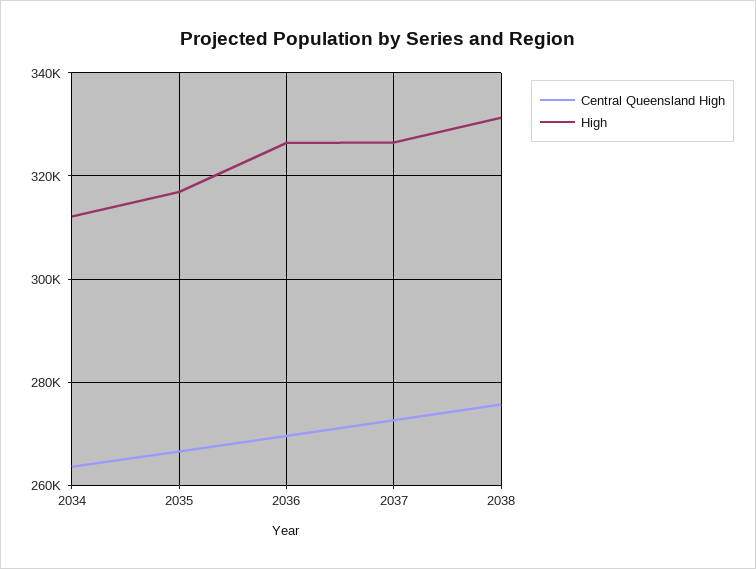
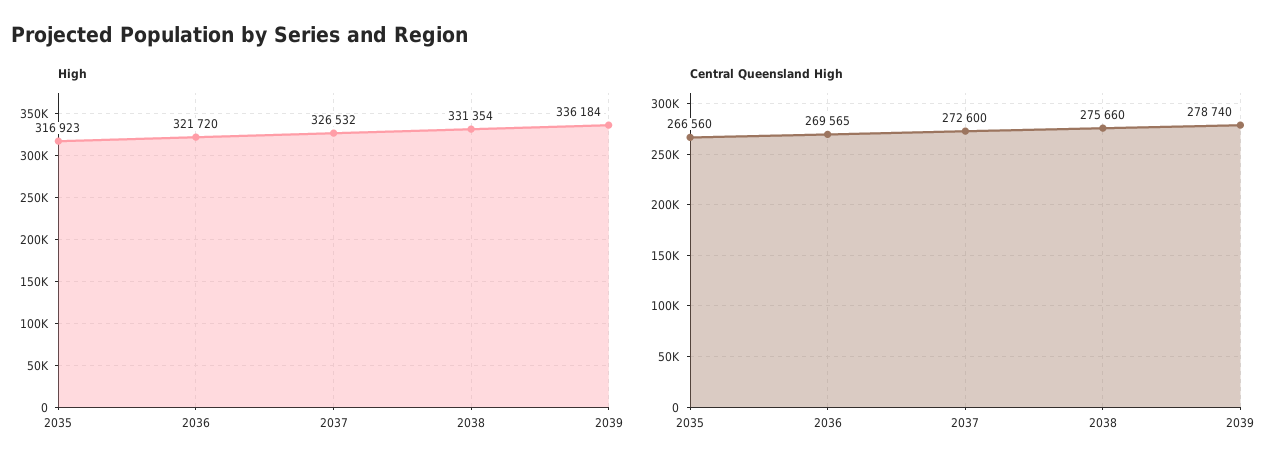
Central Queensland High, 2034: 264000 -> none
High, 2034: 312000 -> none
High, 2036: 326000 -> 321720
High, 2039: none -> 336184
Central Queensland High, 2039: none -> 278740

